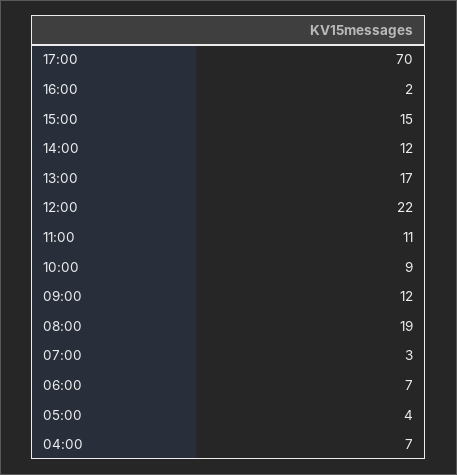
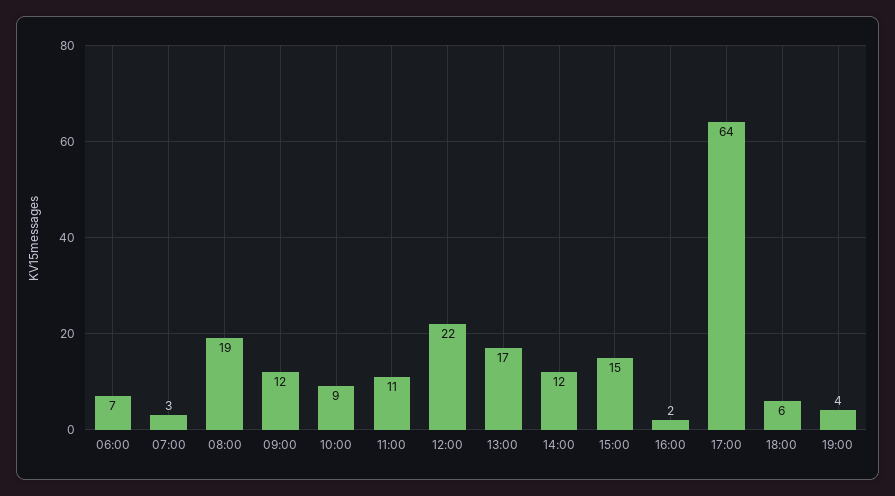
17:00: 70 -> 64
05:00: 4 -> none
04:00: 7 -> none
18:00: none -> 6
19:00: none -> 4

